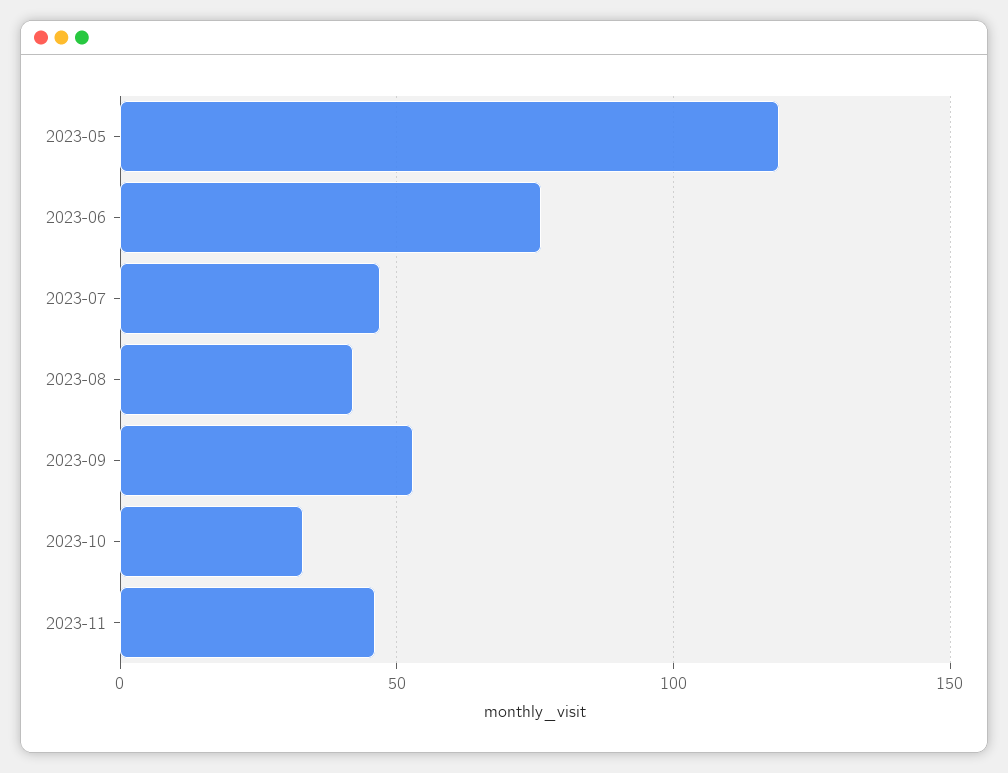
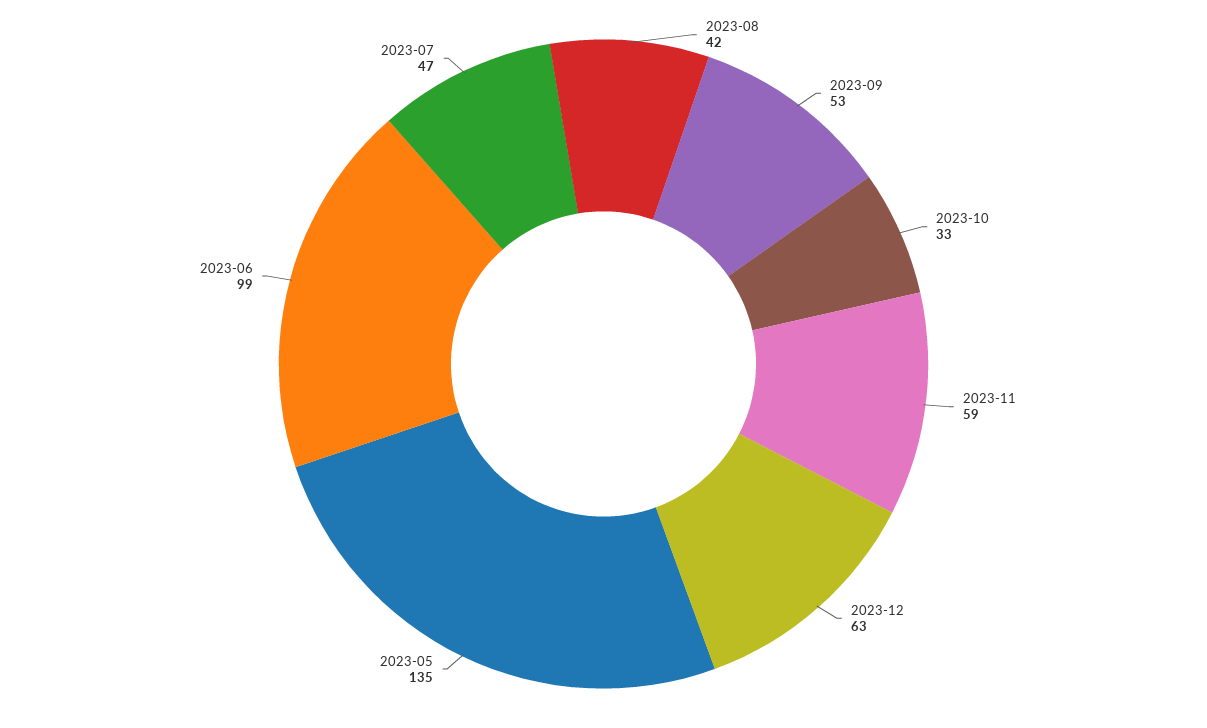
2023-05: 120 -> 135
2023-06: 75 -> 99
2023-11: 45 -> 59
2023-12: none -> 63

